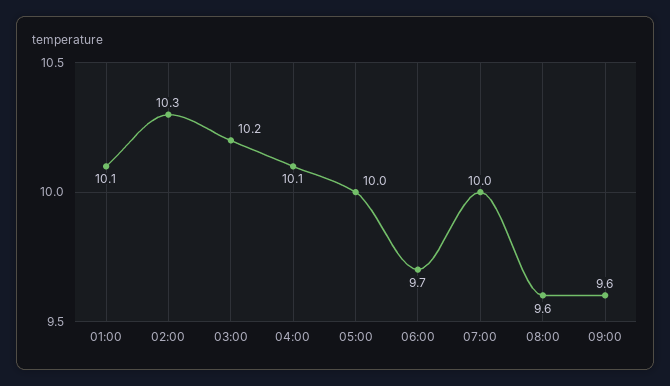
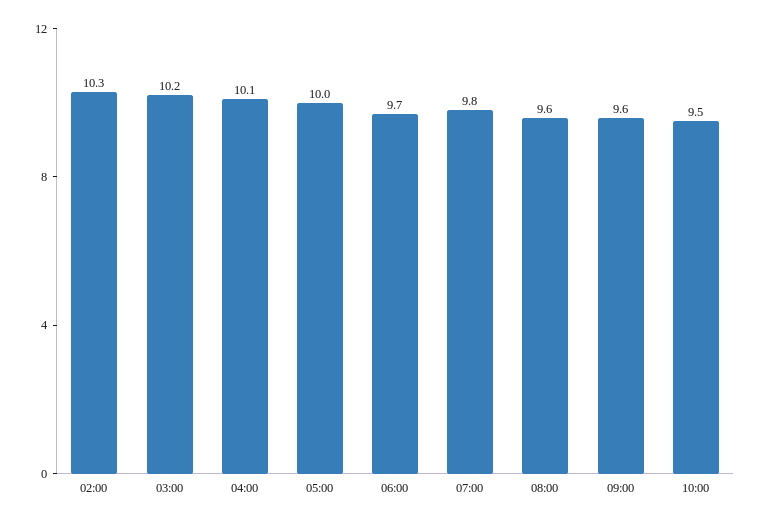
01:00: 10.1 -> none
07:00: 10 -> 9.8
10:00: none -> 9.5

